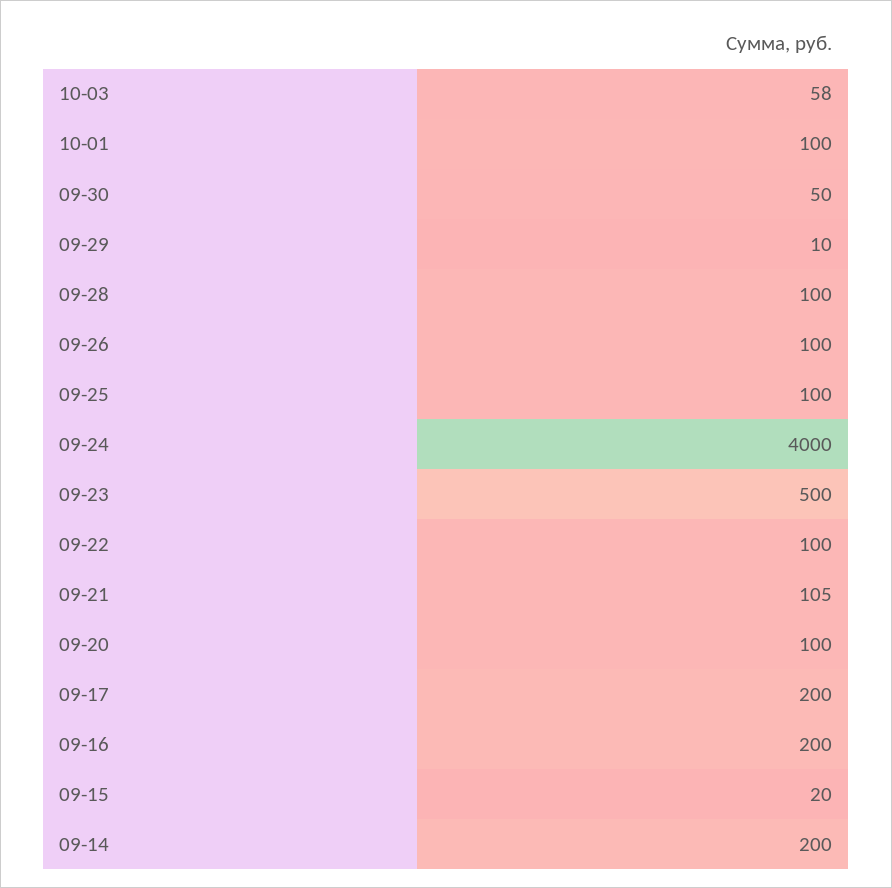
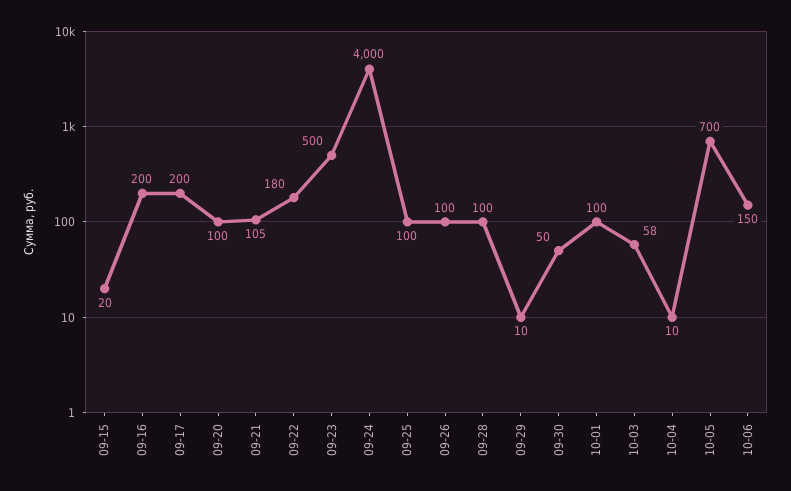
09-22: 100 -> 180
09-14: 200 -> none
10-04: none -> 10
10-05: none -> 700
10-06: none -> 150

